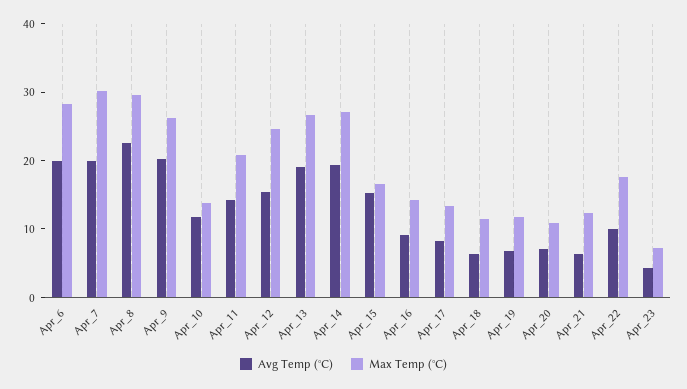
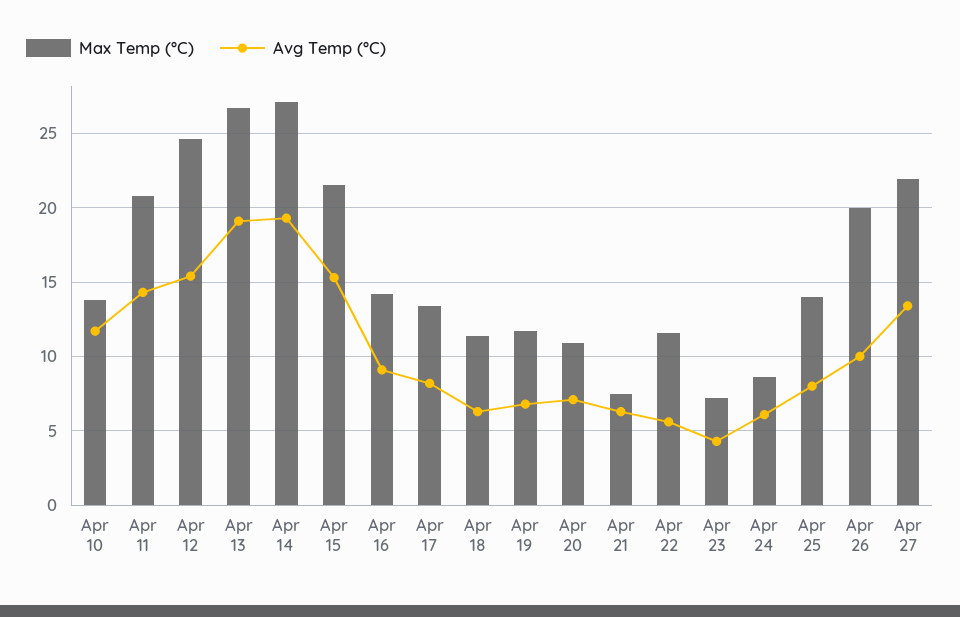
Avg Temp (°C), Apr_6: 20 -> none
Max Temp (°C), Apr_6: 28 -> none
Avg Temp (°C), Apr_7: 20 -> none
Max Temp (°C), Apr_7: 30 -> none
Avg Temp (°C), Apr_8: 22 -> none
Max Temp (°C), Apr_8: 30 -> none
Avg Temp (°C), Apr_9: 20 -> none
Max Temp (°C), Apr_9: 26 -> none
Max Temp (°C), Apr_15: 16 -> 21.5
Max Temp (°C), Apr_21: 12 -> 7.5
Avg Temp (°C), Apr_22: 10 -> 5.5
Max Temp (°C), Apr_22: 18 -> 11.5
Max Temp (°C), Apr 24: none -> 8.5
Avg Temp (°C), Apr 24: none -> 6
Max Temp (°C), Apr 25: none -> 14
Avg Temp (°C), Apr 25: none -> 8
Max Temp (°C), Apr 26: none -> 20
Avg Temp (°C), Apr 26: none -> 10
Max Temp (°C), Apr 27: none -> 22
Avg Temp (°C), Apr 27: none -> 13.5

